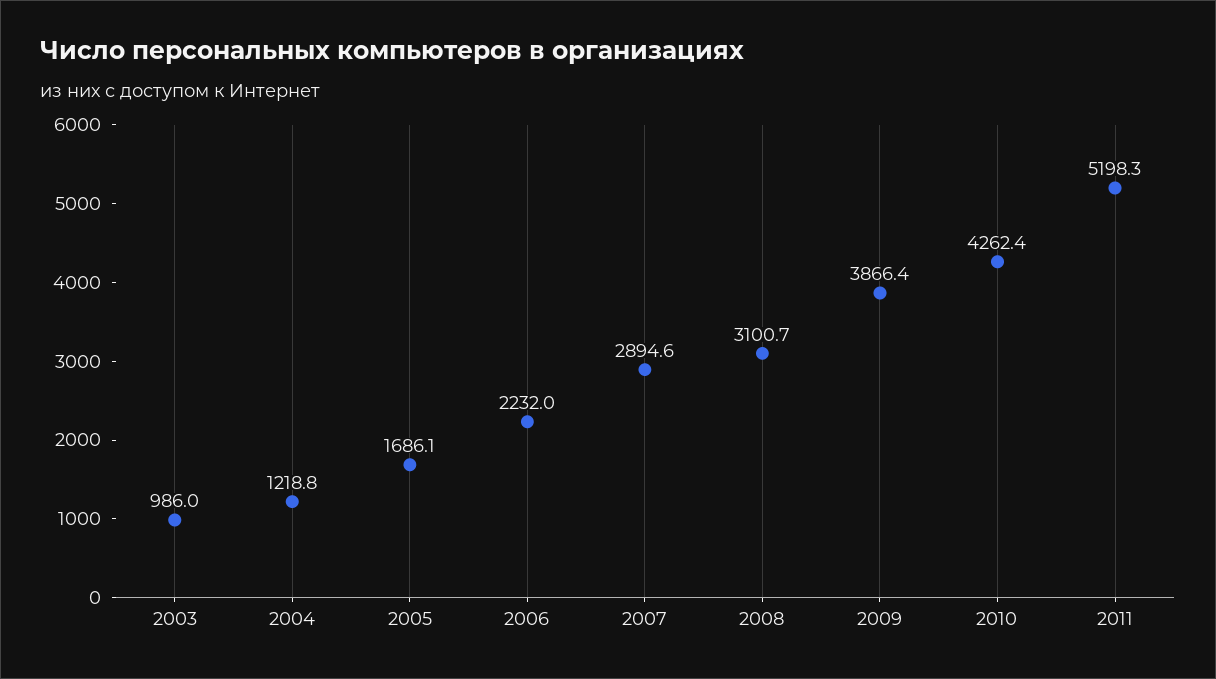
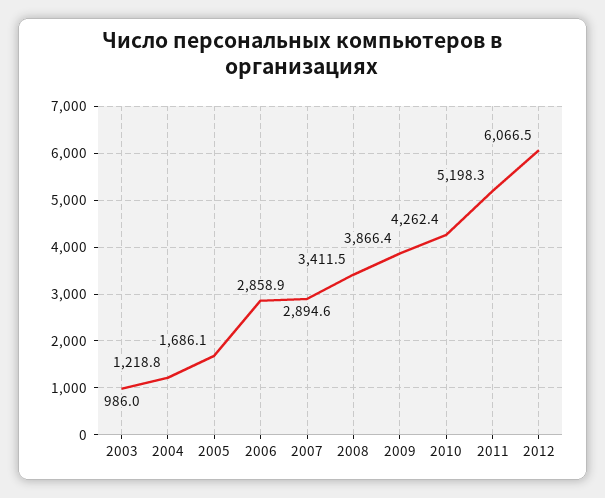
2006: 2232 -> 2858.9
2008: 3100.7 -> 3411.5
2012: none -> 6066.5

